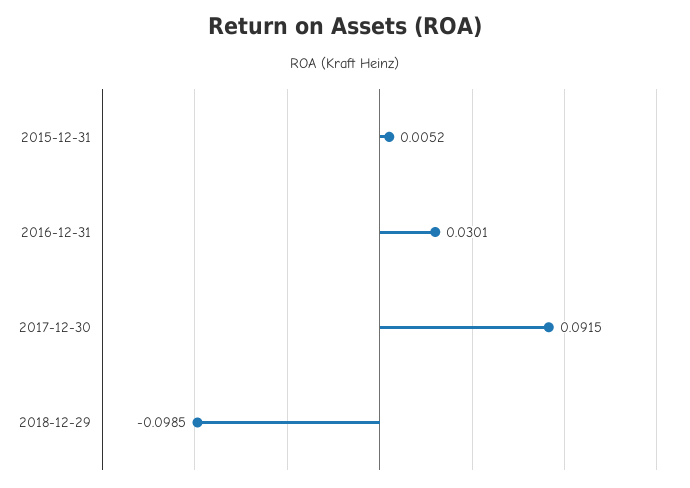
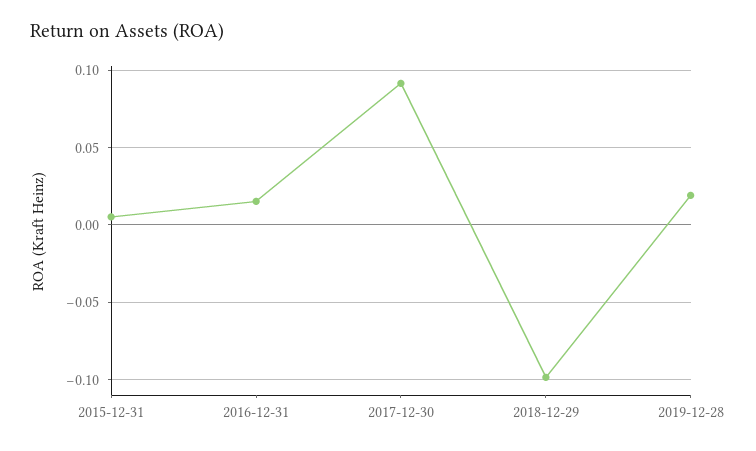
2016-12-31: 0.0301 -> 0.015
2019-12-28: none -> 0.02

